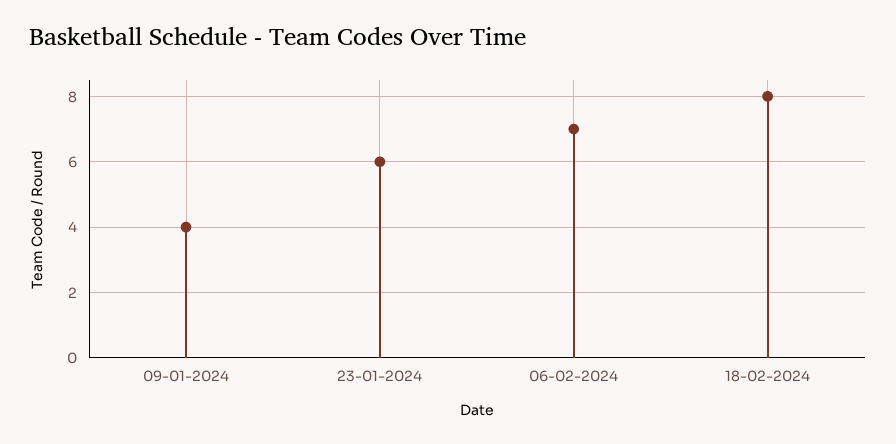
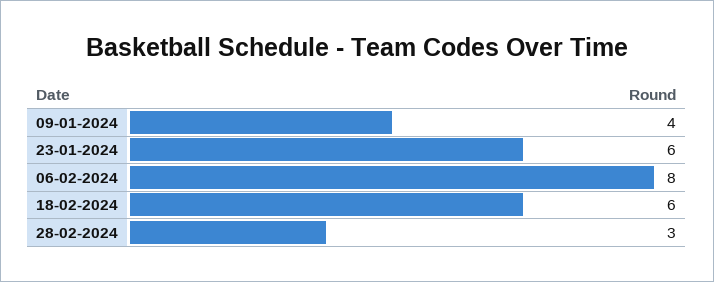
06-02-2024: 7 -> 8
18-02-2024: 8 -> 6
28-02-2024: none -> 3

